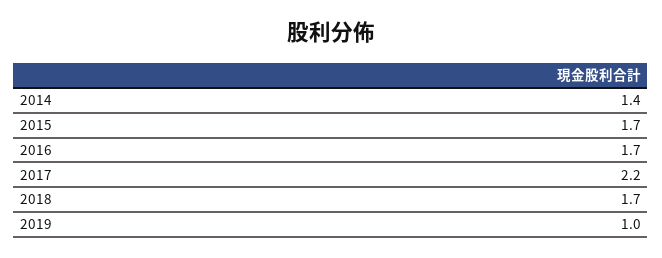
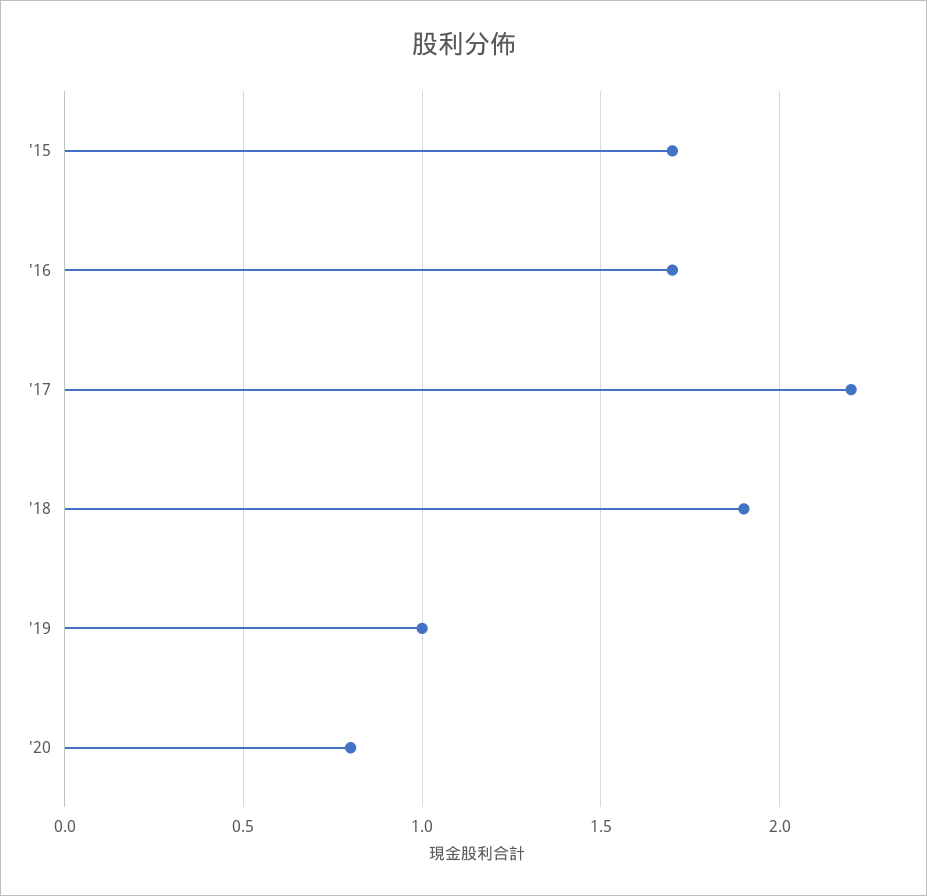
2014: 1.4 -> none
2018: 1.7 -> 1.9
'20: none -> 0.8

